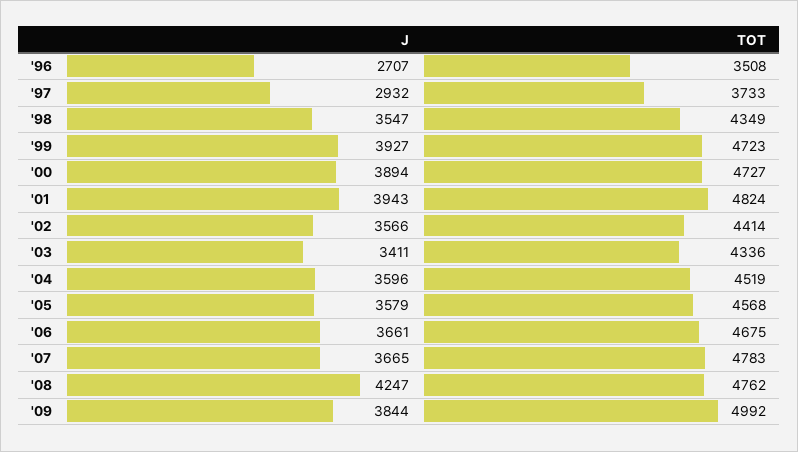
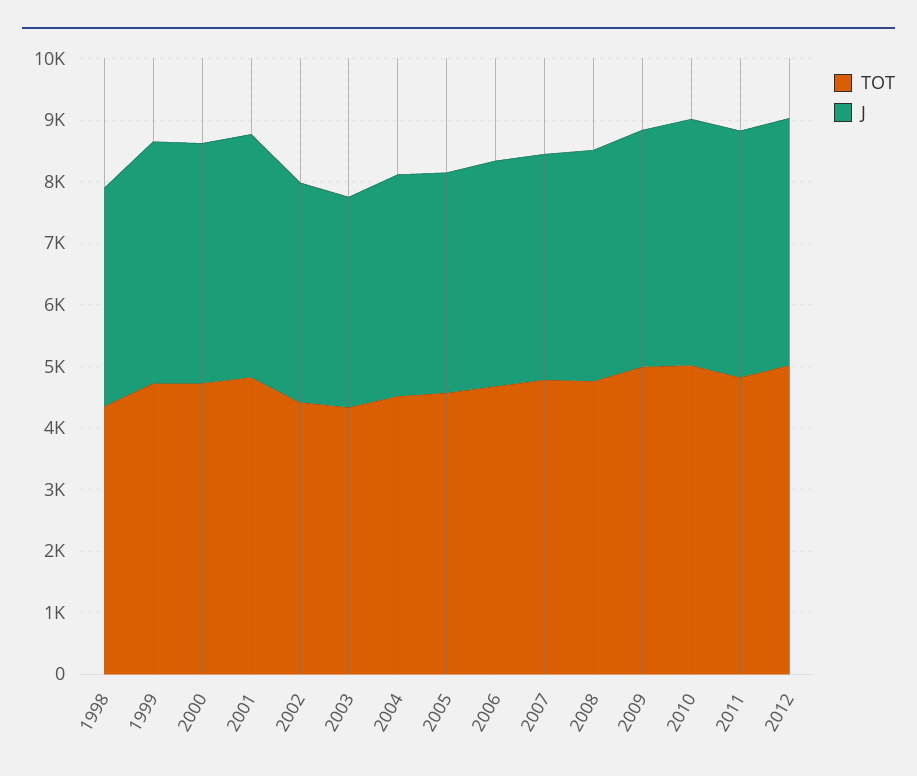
J, '96: 2707 -> none
TOT, '96: 3508 -> none
J, '97: 2932 -> none
TOT, '97: 3733 -> none
J, '08: 4247 -> 3800
TOT, 2010: none -> 5000
J, 2010: none -> 4000
TOT, 2011: none -> 4800
J, 2011: none -> 4000
TOT, 2012: none -> 5000
J, 2012: none -> 4000

